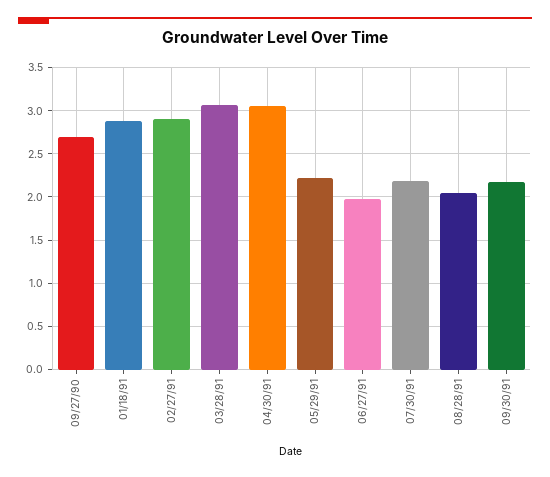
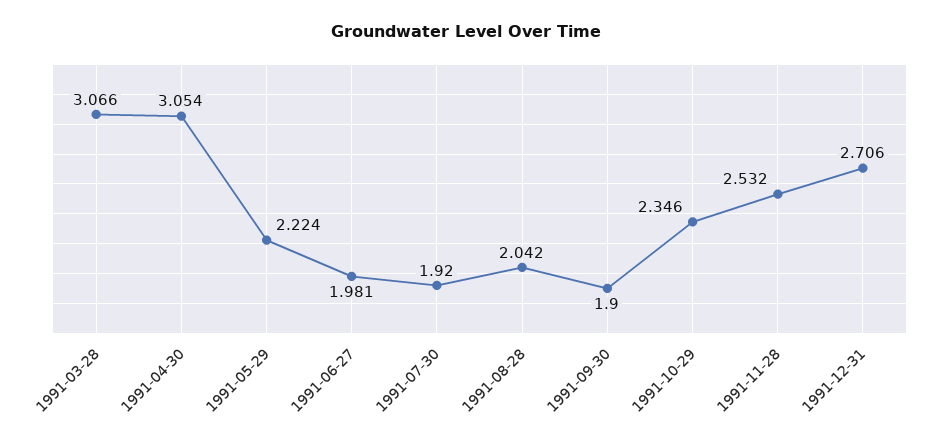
09/27/90: 2.7 -> none
01/18/91: 2.9 -> none
02/27/91: 2.9 -> none
07/30/91: 2.2 -> 1.92
09/30/91: 2.2 -> 1.9
1991-10-29: none -> 2.346
1991-11-28: none -> 2.532
1991-12-31: none -> 2.706

